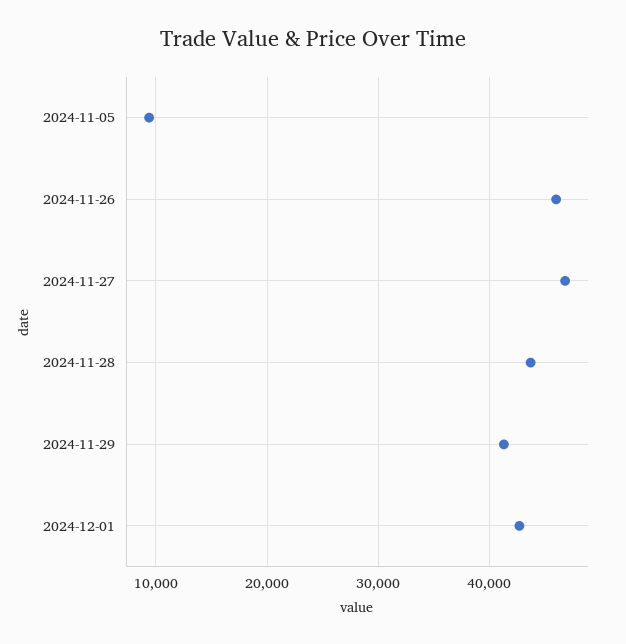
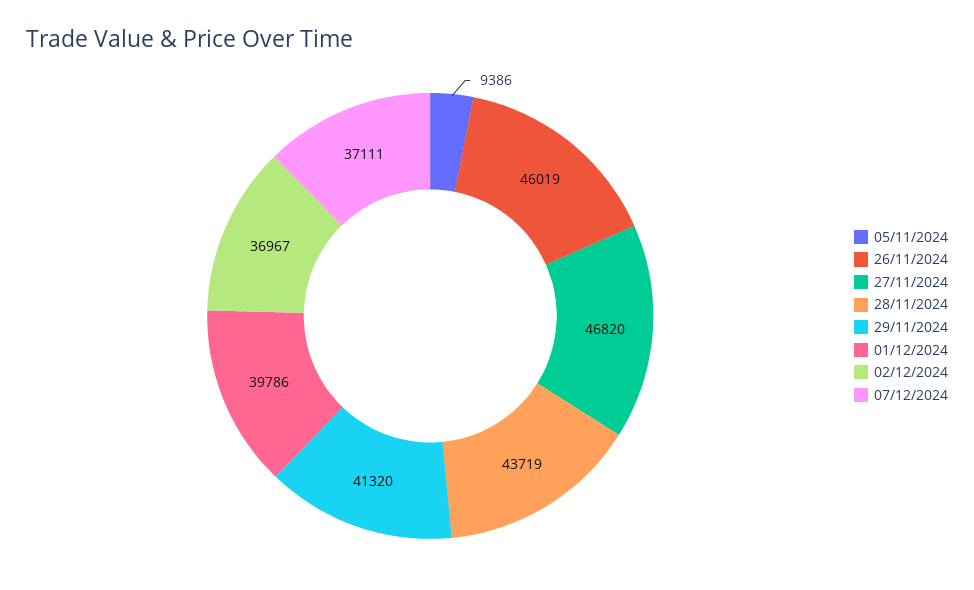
2024-12-01: 43000 -> 39786
02/12/2024: none -> 36967
07/12/2024: none -> 37111

